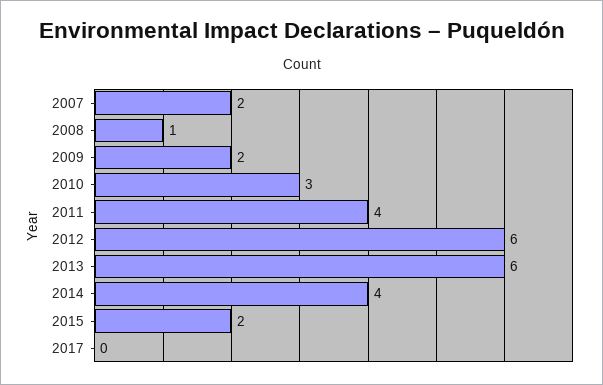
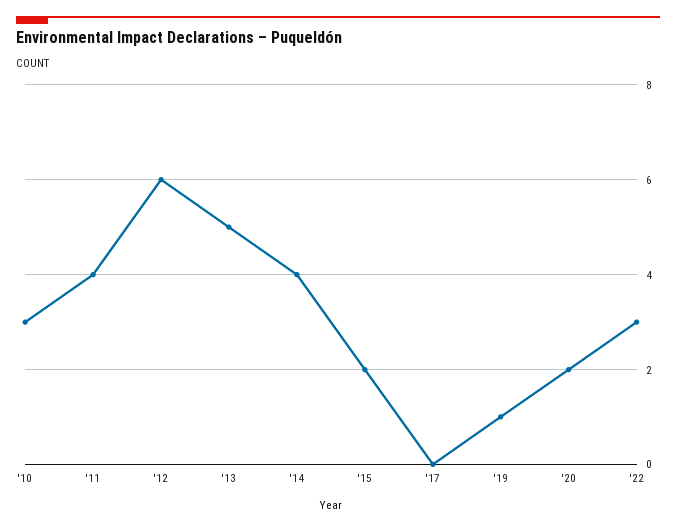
2007: 2 -> none
2008: 1 -> none
2009: 2 -> none
2013: 6 -> 5
'19: none -> 1
'20: none -> 2
'22: none -> 3

